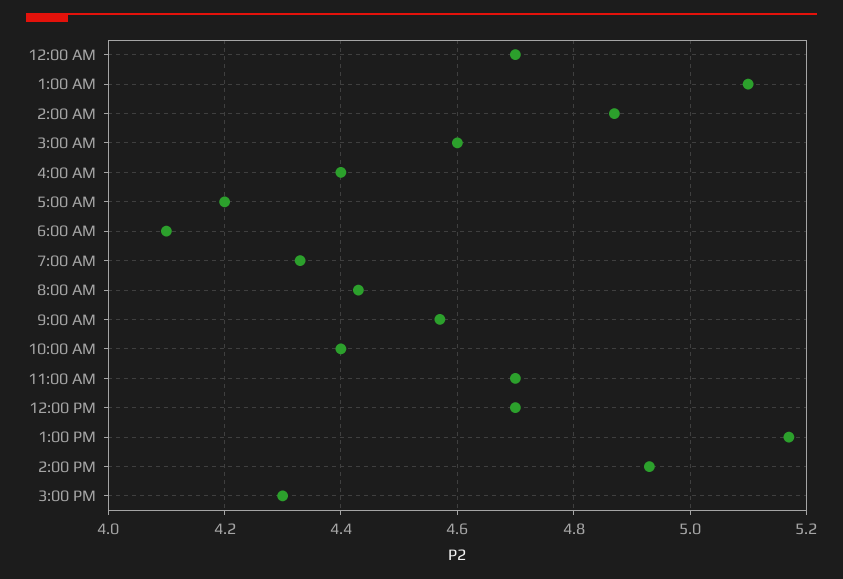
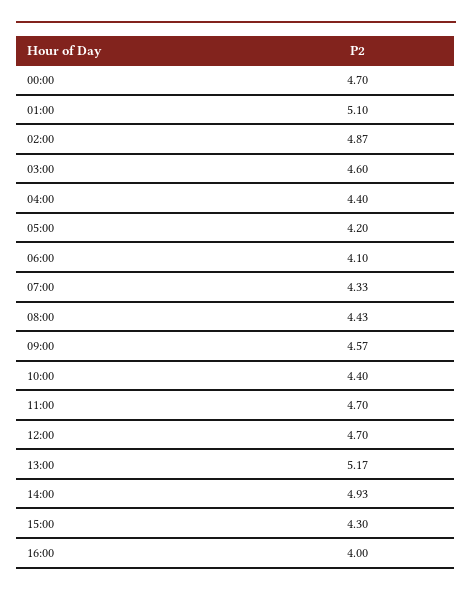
16:00: none -> 4

